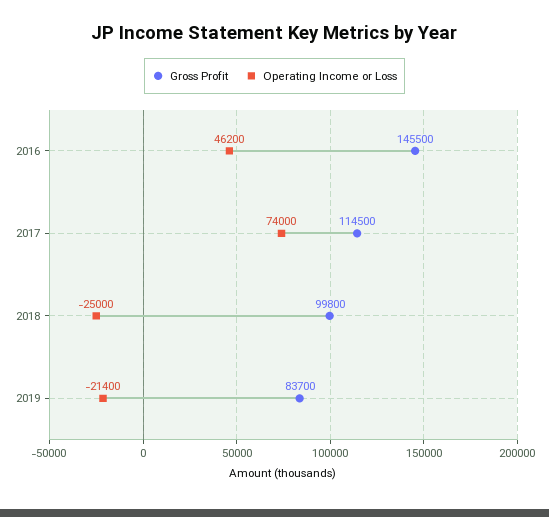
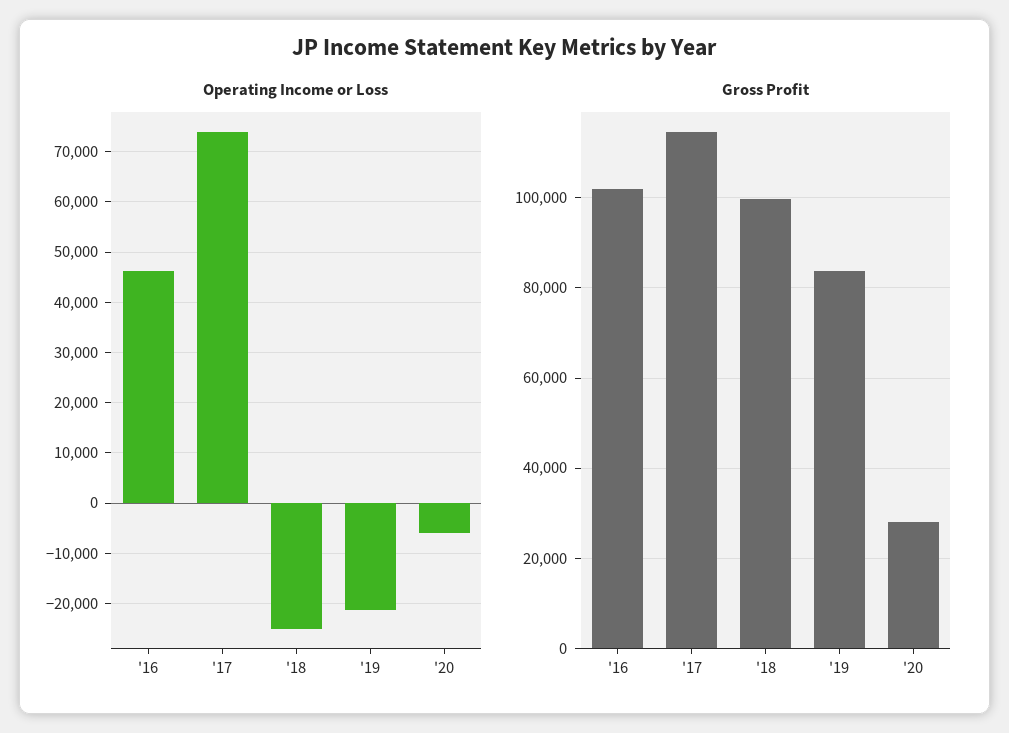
Gross Profit, 2016: 145500 -> 102000
Operating Income or Loss, '20: none -> -6000
Gross Profit, '20: none -> 28000

